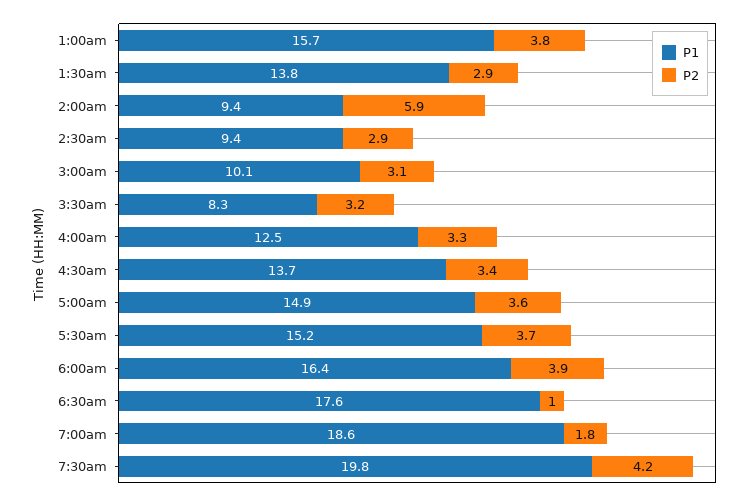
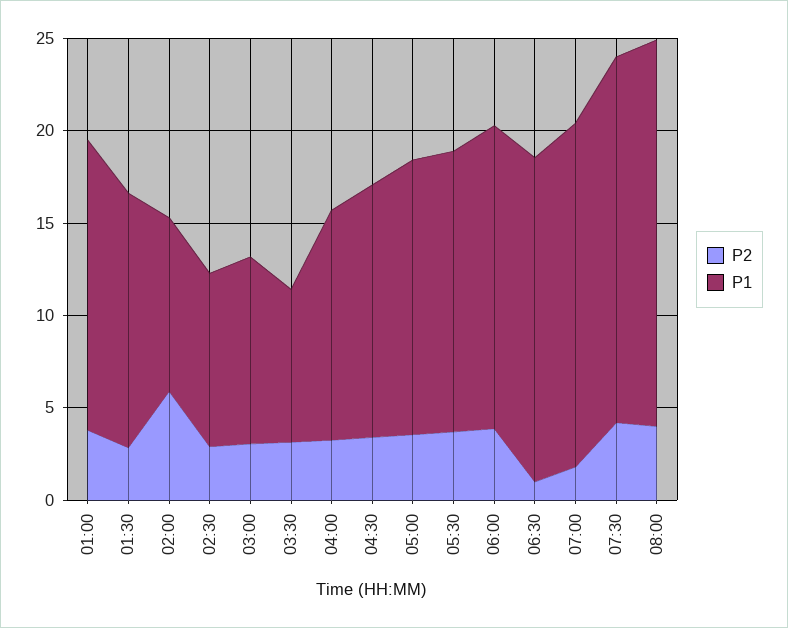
P2, 08:00: none -> 4
P1, 08:00: none -> 21

